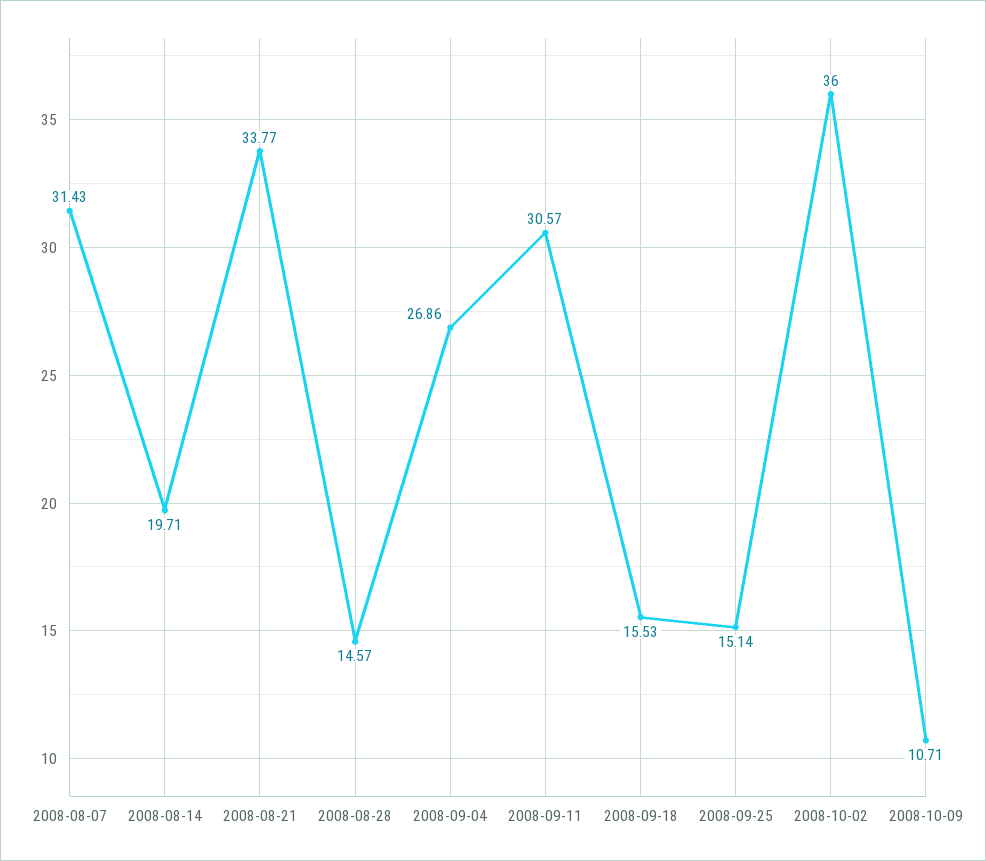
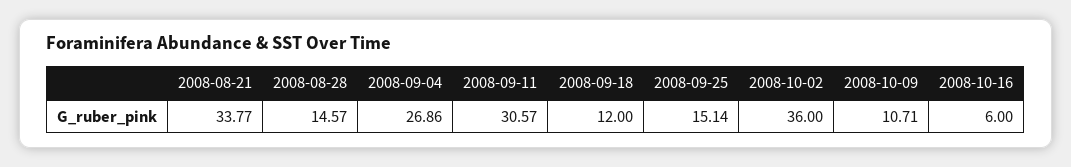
2008-08-07: 31.43 -> none
2008-08-14: 19.71 -> none
2008-09-18: 15.53 -> 12
2008-10-16: none -> 6

